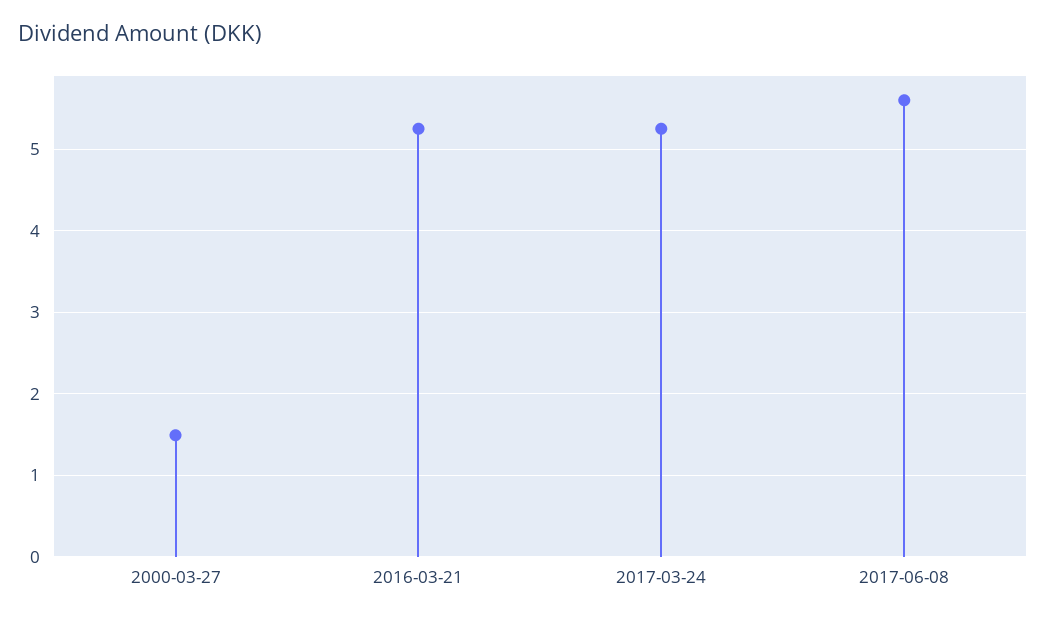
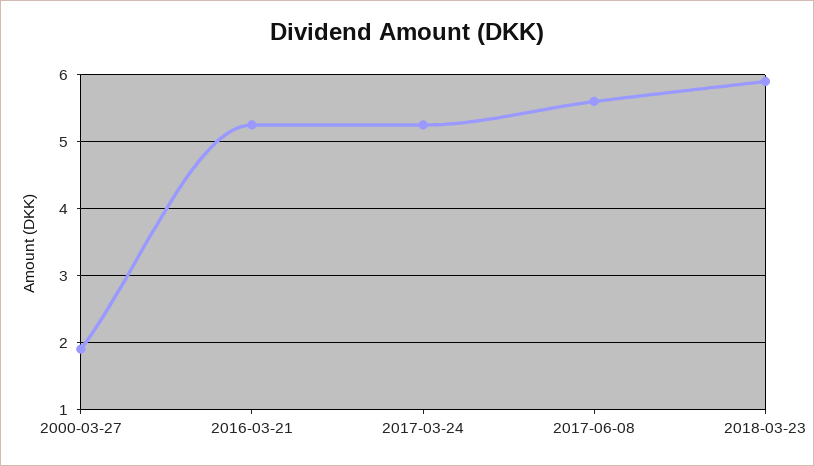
2000-03-27: 1.5 -> 1.9
2018-03-23: none -> 5.9

